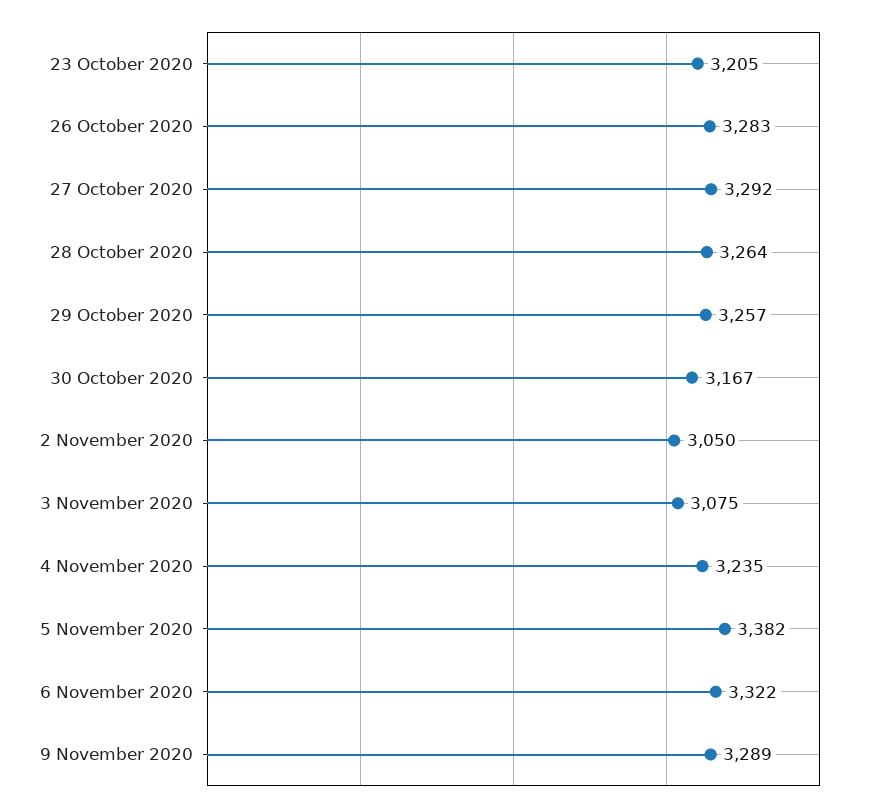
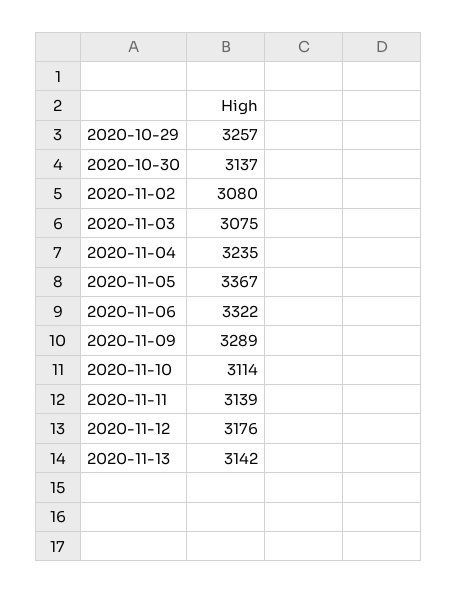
23 October 2020: 3205 -> none
26 October 2020: 3283 -> none
27 October 2020: 3292 -> none
28 October 2020: 3264 -> none
30 October 2020: 3167 -> 3137
2 November 2020: 3050 -> 3080
5 November 2020: 3382 -> 3367
2020-11-10: none -> 3114
2020-11-11: none -> 3139
2020-11-12: none -> 3176
2020-11-13: none -> 3142

